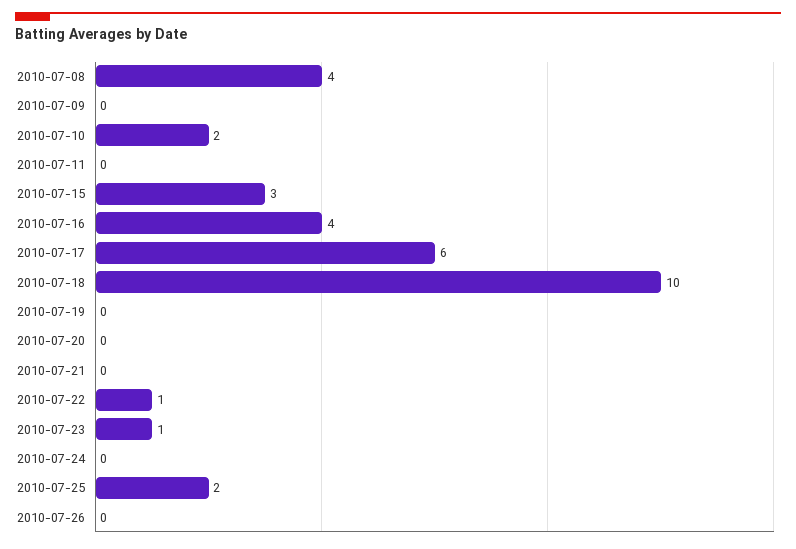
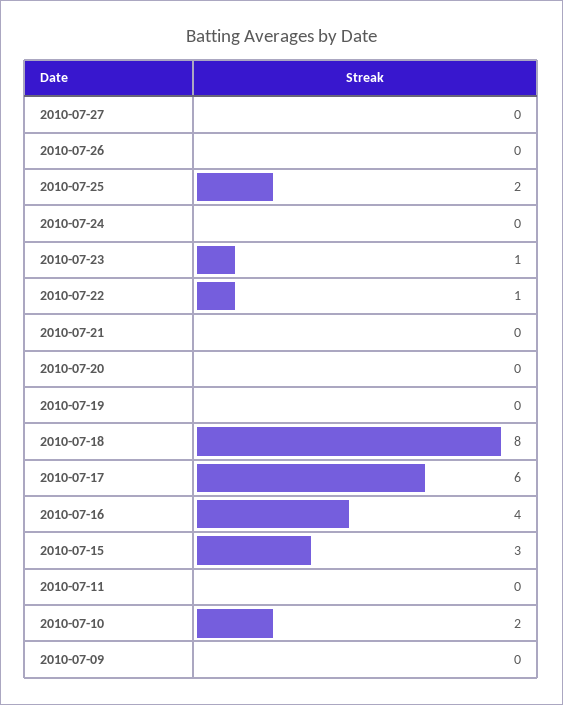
2010-07-08: 4 -> none
2010-07-18: 10 -> 8
2010-07-27: none -> 0

